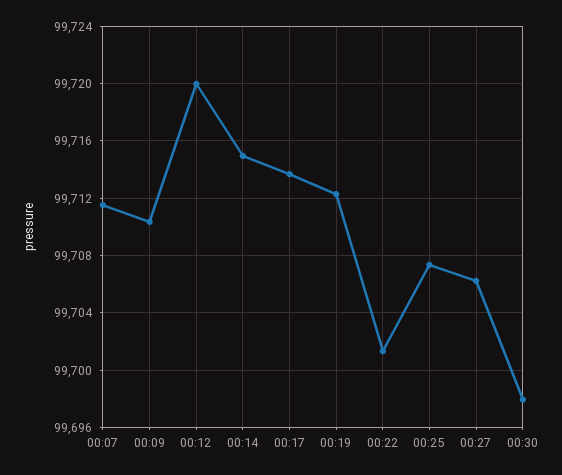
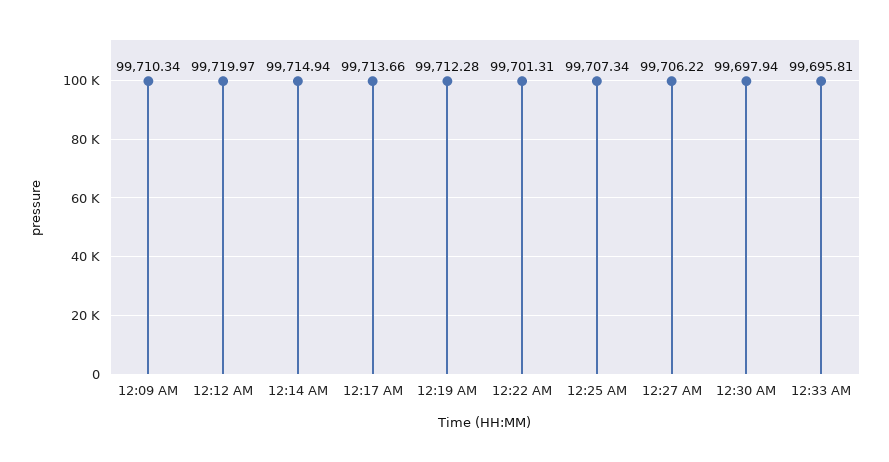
00:07: 99711.5 -> none
12:33 AM: none -> 99695.81

